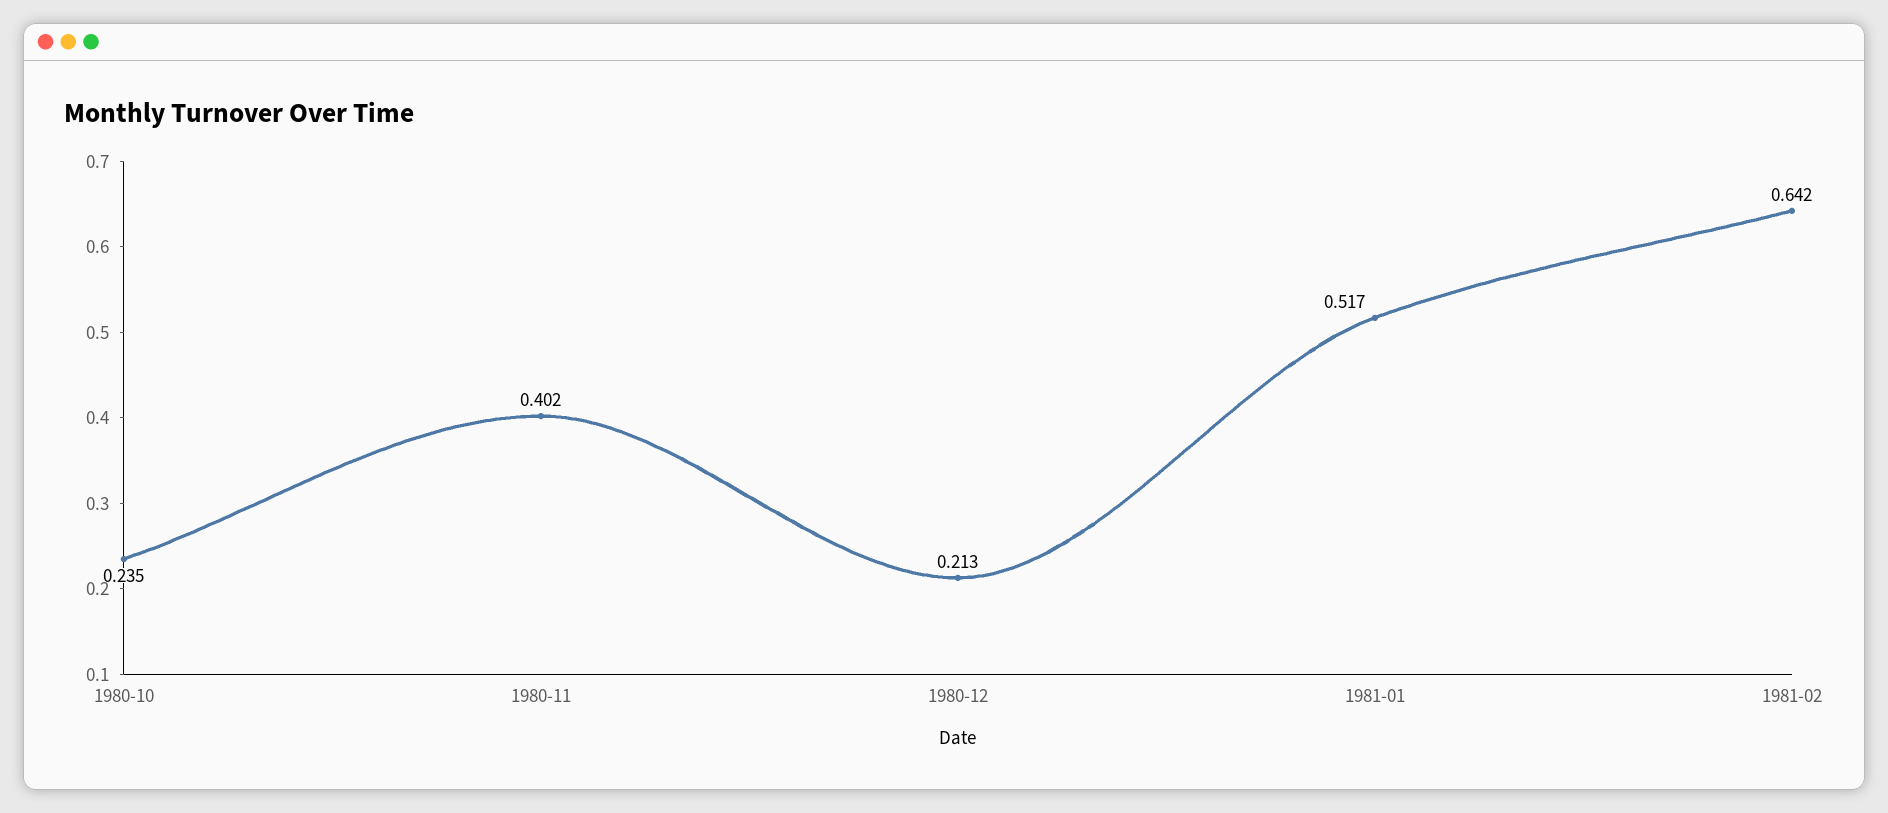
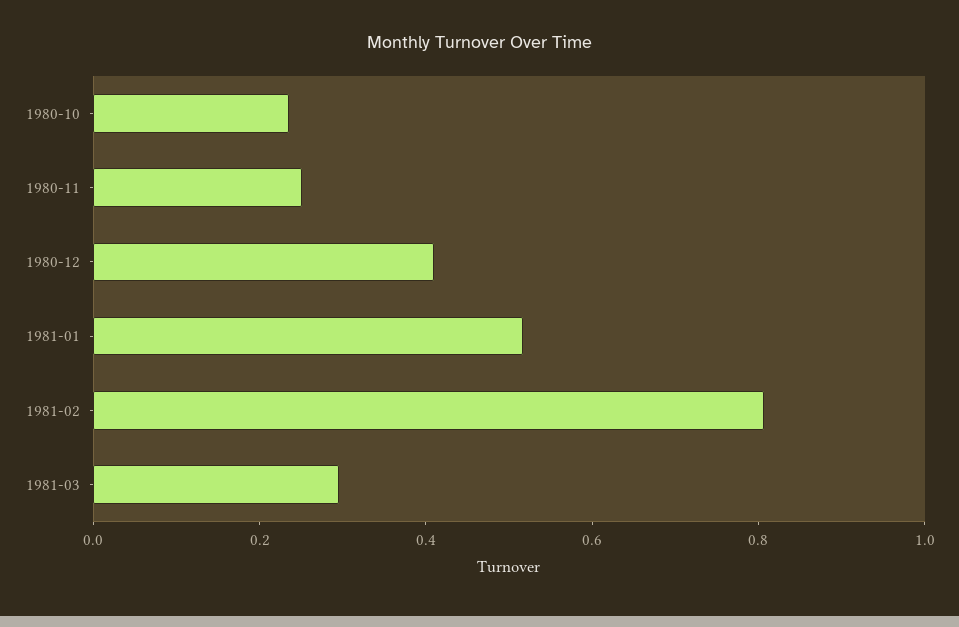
1980-11: 0.402 -> 0.25
1980-12: 0.213 -> 0.4
1981-02: 0.642 -> 0.8
1981-03: none -> 0.3

